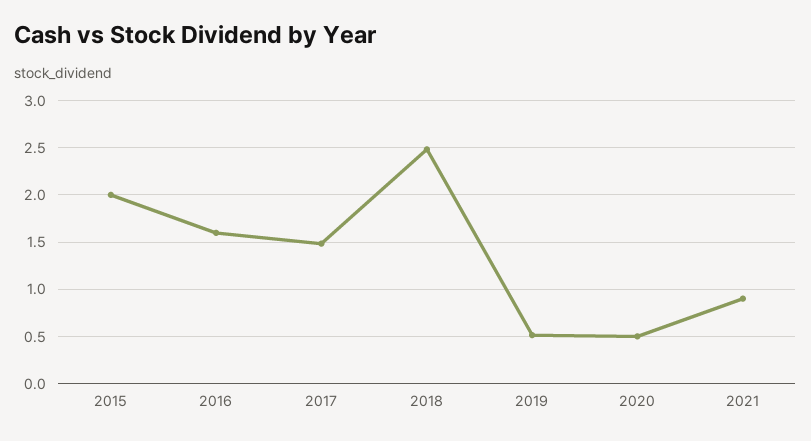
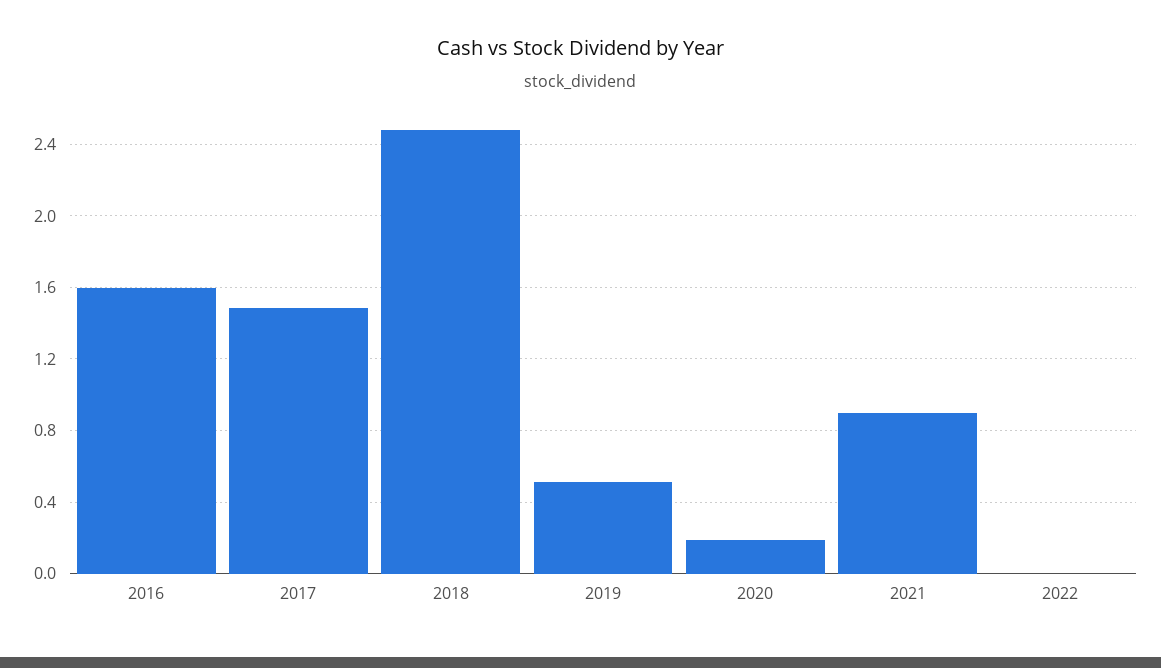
2015: 2 -> none
2020: 0.5 -> 0.2
2022: none -> 0

